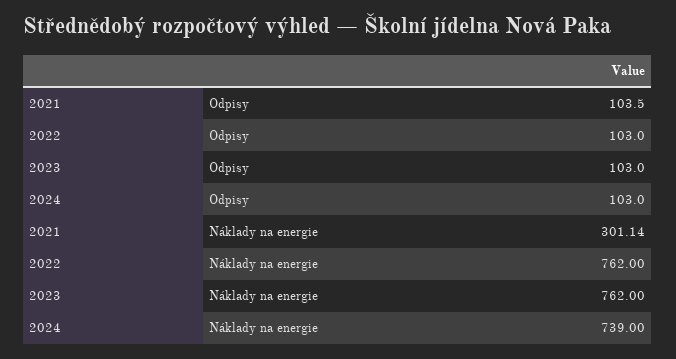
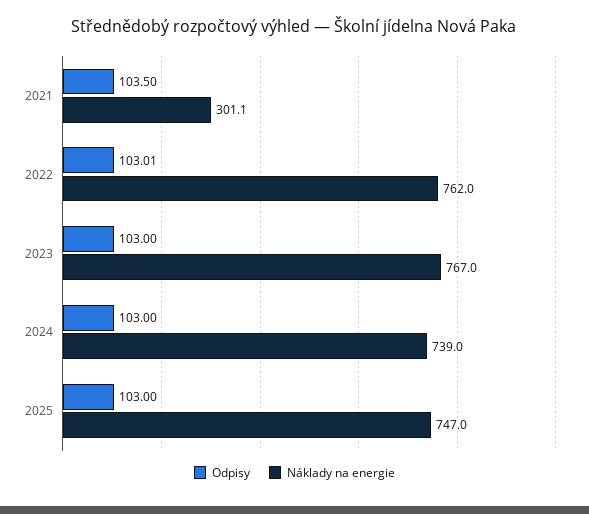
Odpisy, 2022: 103 -> 103.01
Náklady na energie, 2023: 762 -> 767
Odpisy, 2025: none -> 103
Náklady na energie, 2025: none -> 747

